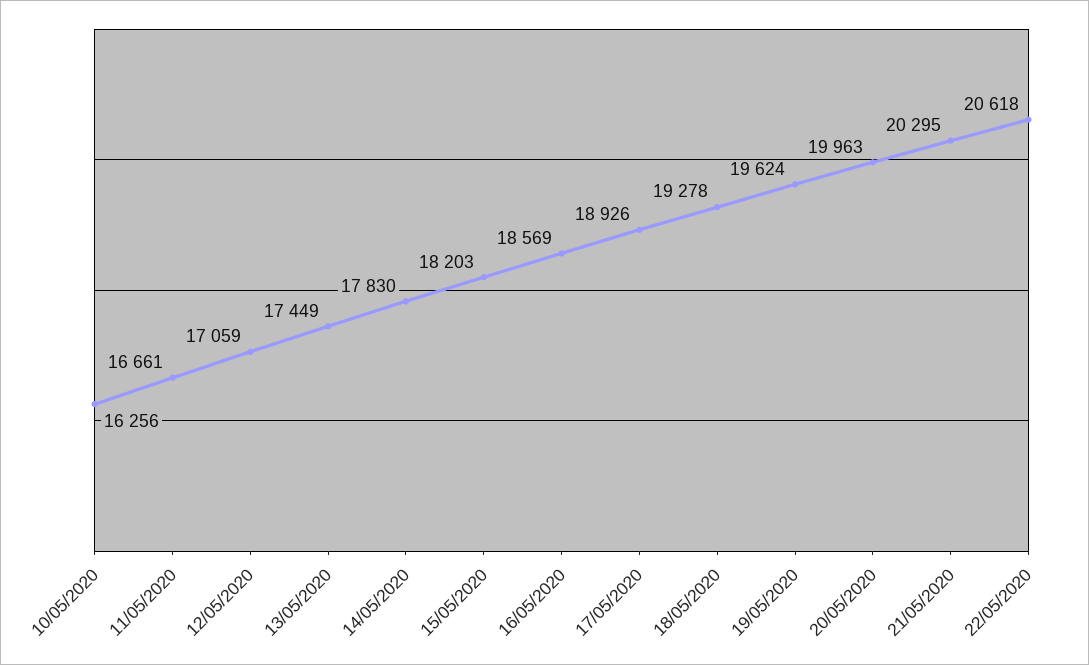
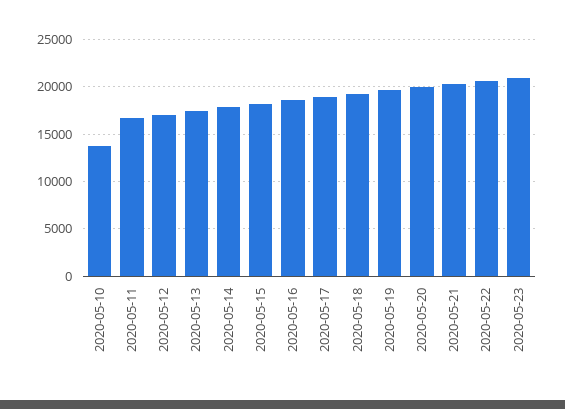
10/05/2020: 16256 -> 14000
2020-05-23: none -> 21000

